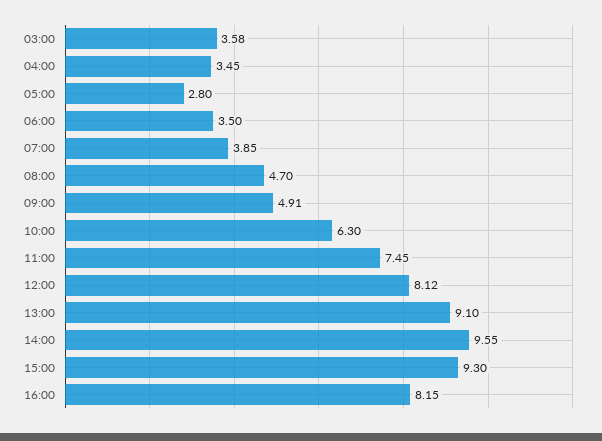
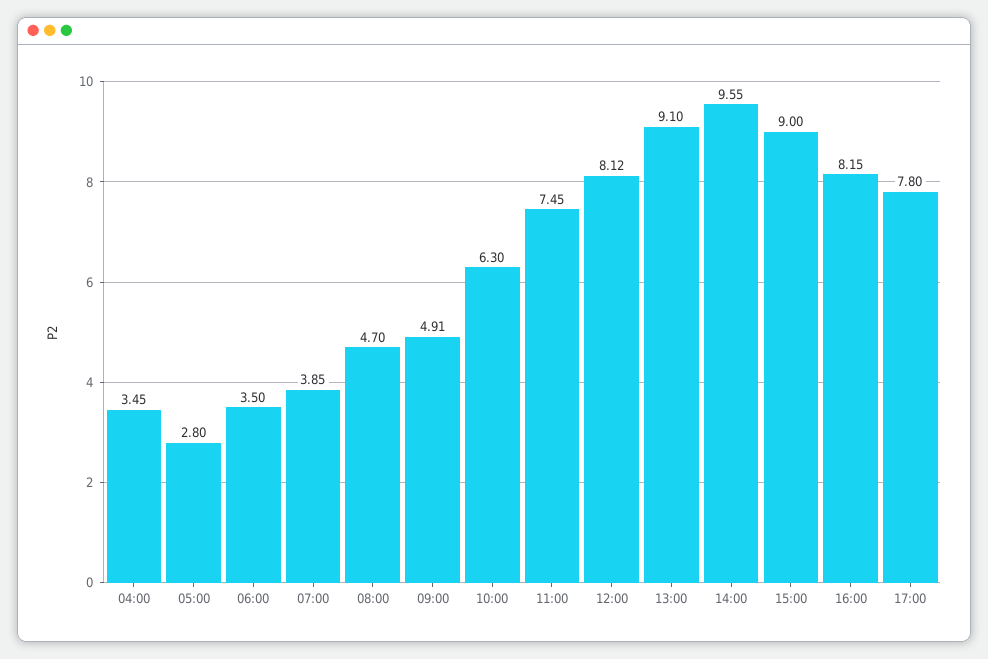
03:00: 3.58 -> none
15:00: 9.3 -> 9
17:00: none -> 7.8

